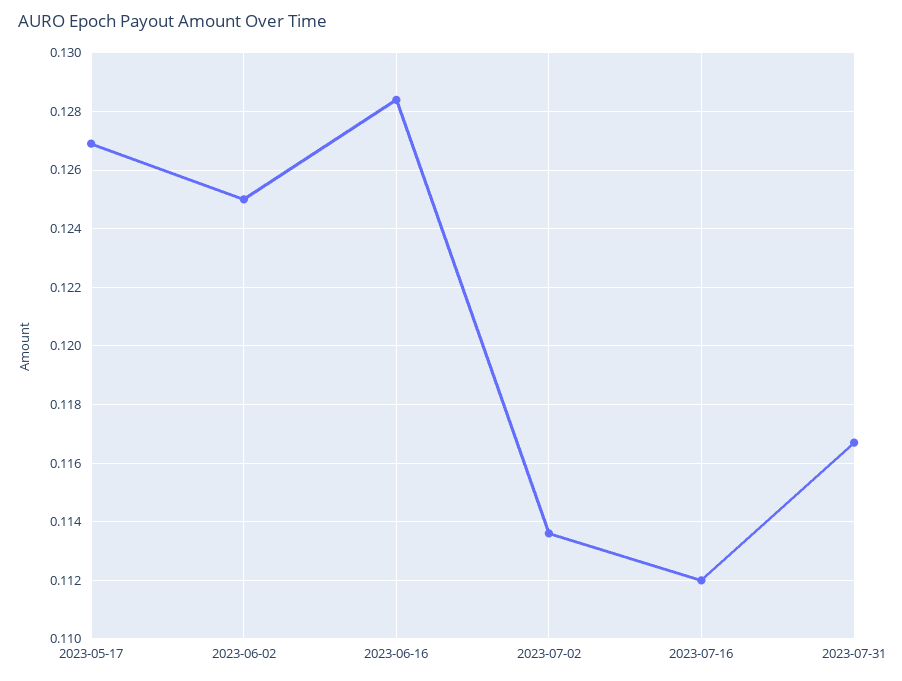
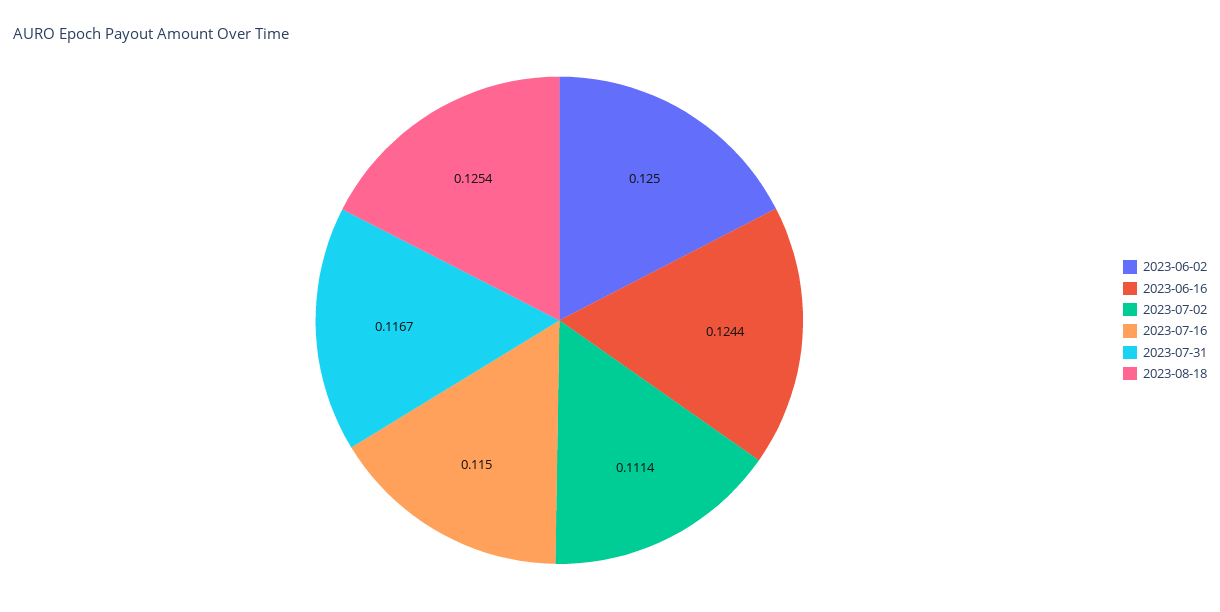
2023-05-17: 0.127 -> none
2023-06-16: 0.1285 -> 0.1244
2023-07-02: 0.1135 -> 0.1114
2023-07-16: 0.112 -> 0.115
2023-08-18: none -> 0.1254

